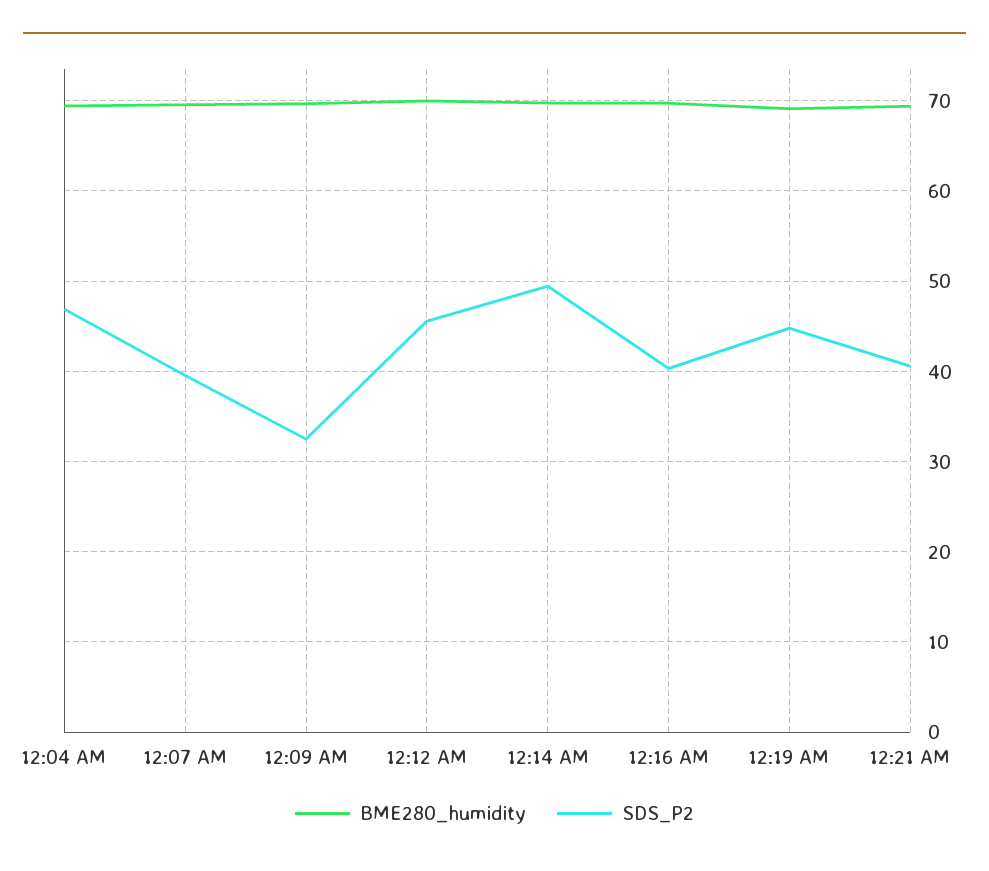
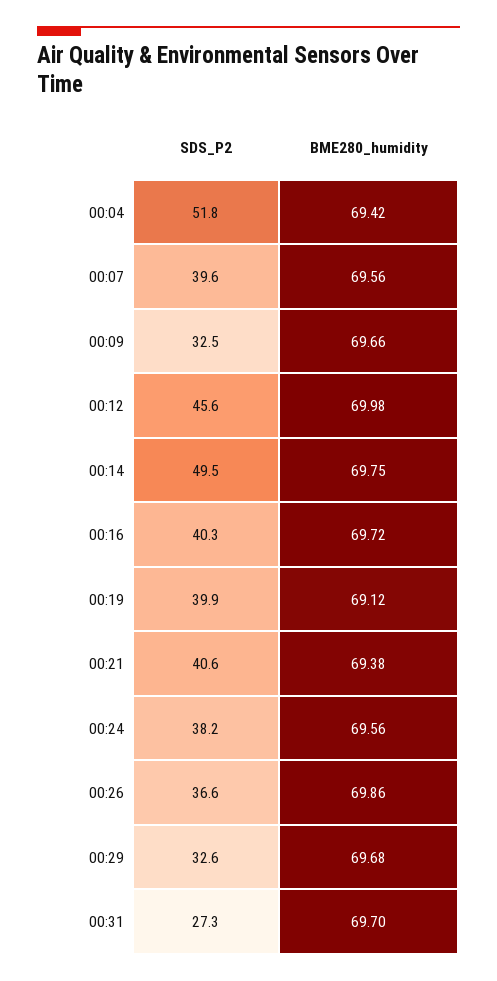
SDS_P2, 12:04 AM: 47 -> 51.8
SDS_P2, 12:19 AM: 45 -> 39.9
SDS_P2, 00:24: none -> 38.2
BME280_humidity, 00:24: none -> 69.56
SDS_P2, 00:26: none -> 36.6
BME280_humidity, 00:26: none -> 69.86
SDS_P2, 00:29: none -> 32.6
BME280_humidity, 00:29: none -> 69.68
SDS_P2, 00:31: none -> 27.3
BME280_humidity, 00:31: none -> 69.7

